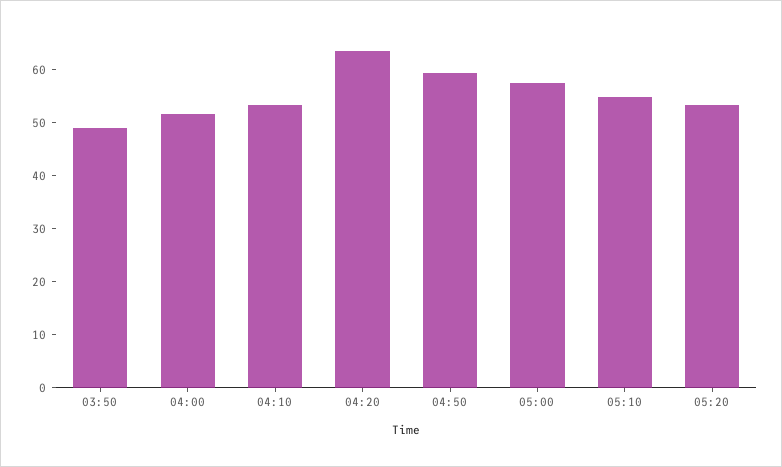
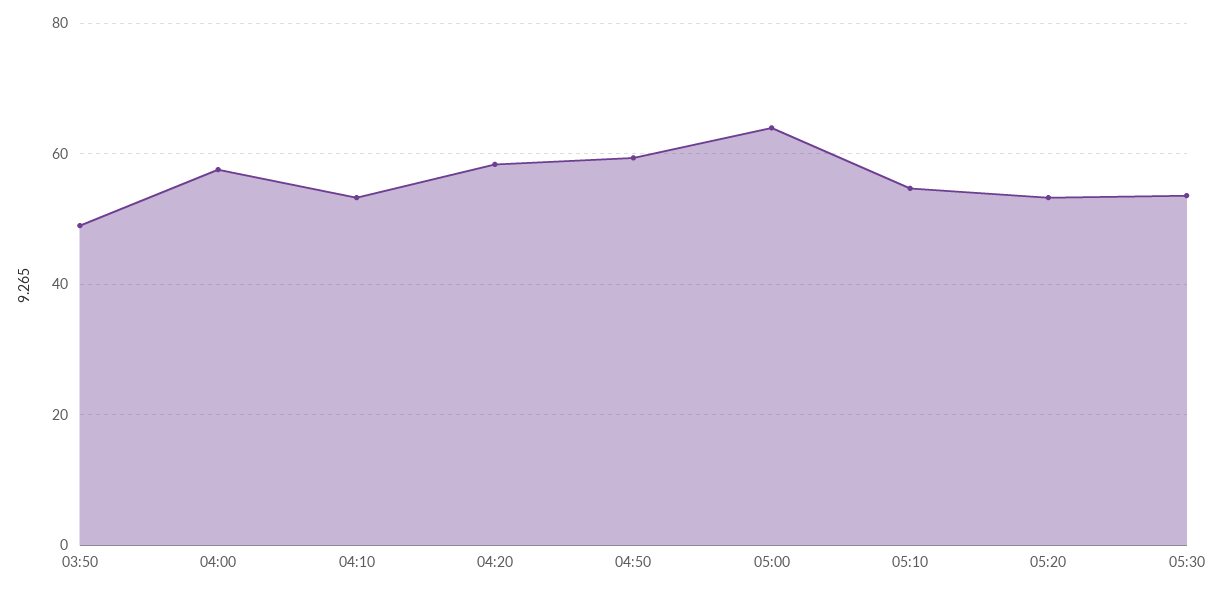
04:00: 52 -> 58
04:20: 64 -> 58
05:00: 58 -> 64
05:30: none -> 54

